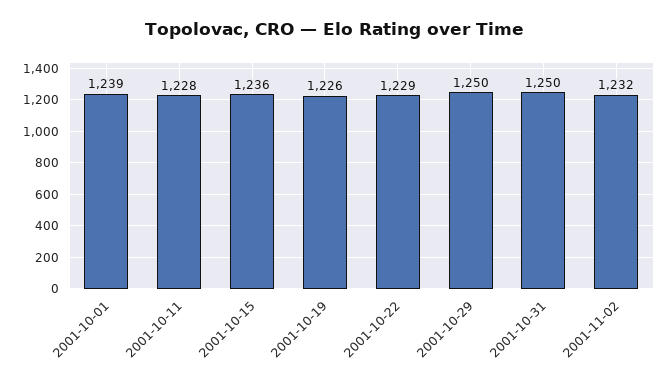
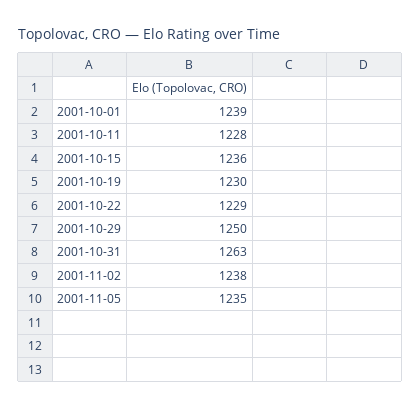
2001-10-19: 1226 -> 1230
2001-10-31: 1250 -> 1263
2001-11-02: 1232 -> 1238
2001-11-05: none -> 1235

